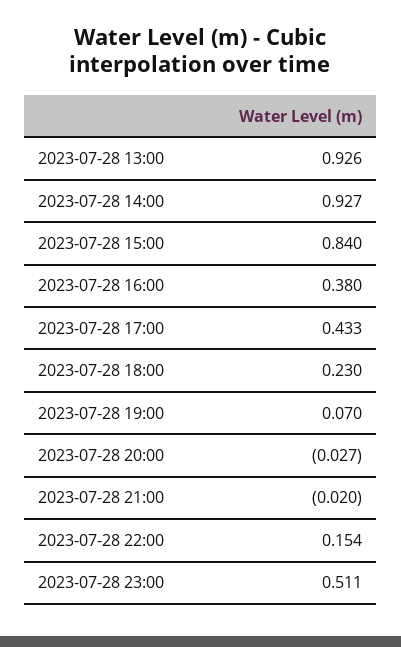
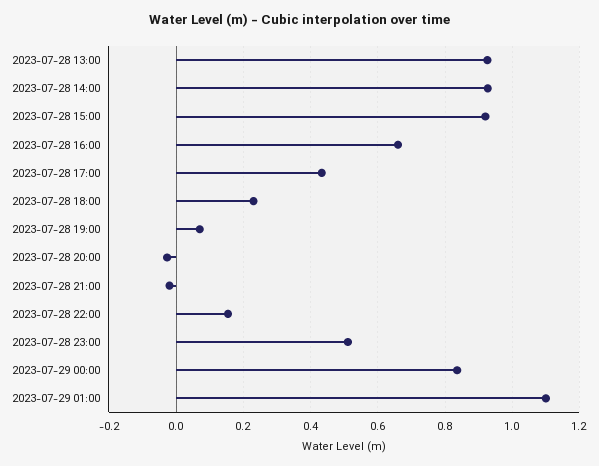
2023-07-28 15:00: 0.84 -> 0.92
2023-07-28 16:00: 0.38 -> 0.66
2023-07-29 00:00: none -> 0.84
2023-07-29 01:00: none -> 1.1

